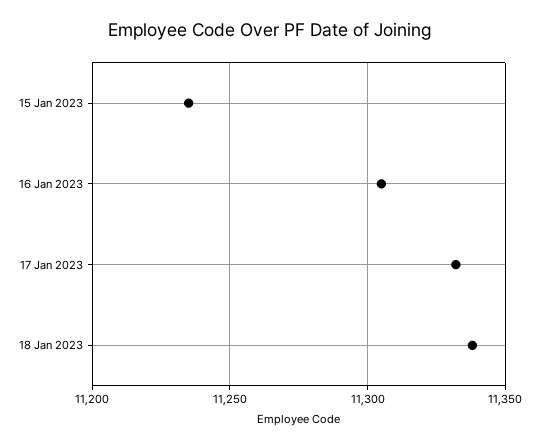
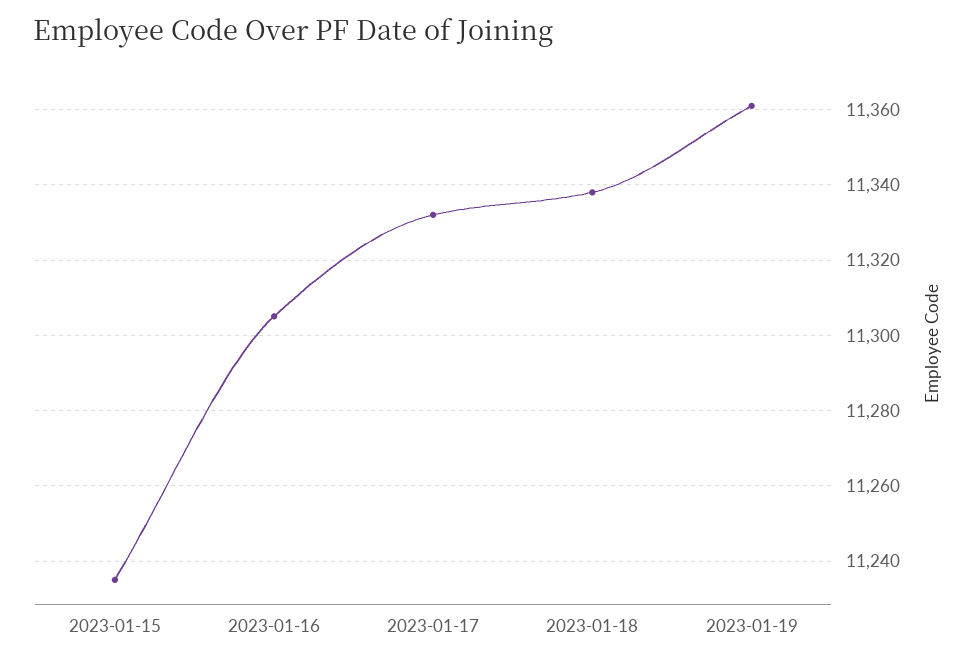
2023-01-19: none -> 11360

